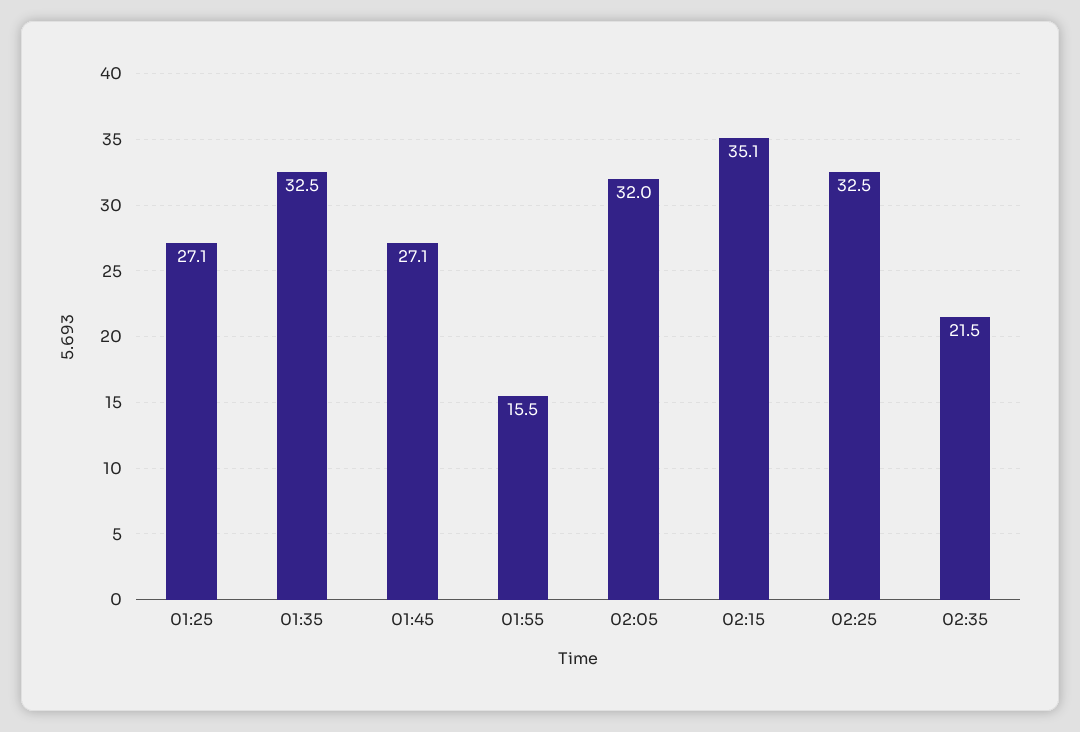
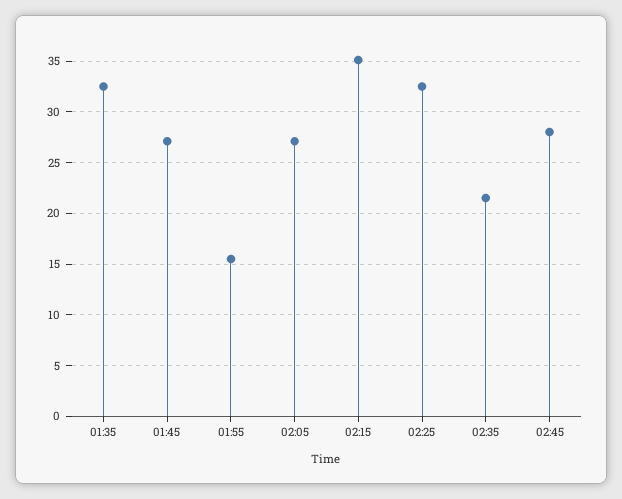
01:25: 27.1 -> none
02:05: 32 -> 27
02:45: none -> 28

